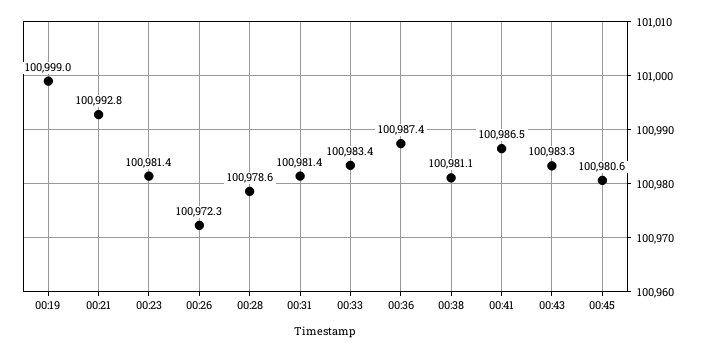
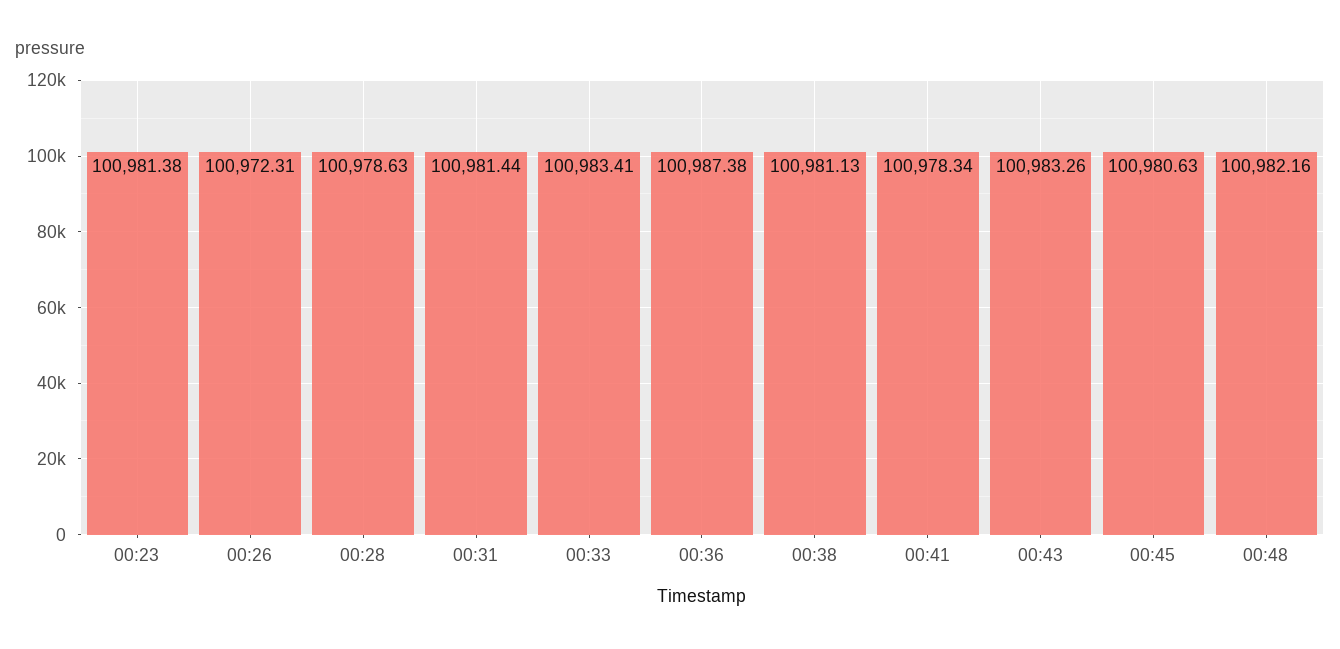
00:19: 100999 -> none
00:21: 100992.8 -> none
00:41: 100986.5 -> 100978.34
00:48: none -> 100982.16

